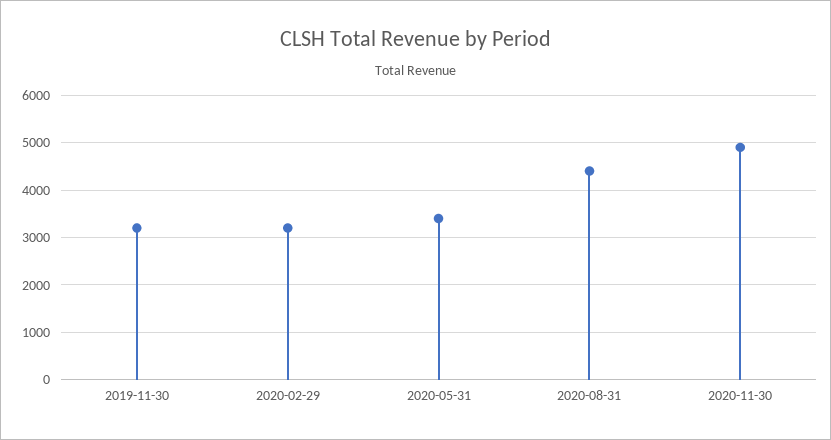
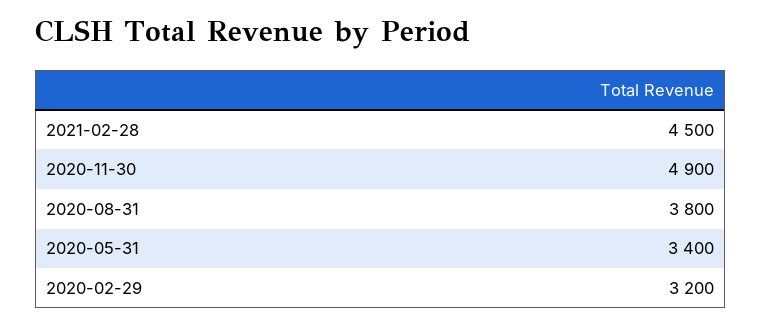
2019-11-30: 3200 -> none
2020-08-31: 4400 -> 3800
2021-02-28: none -> 4500

